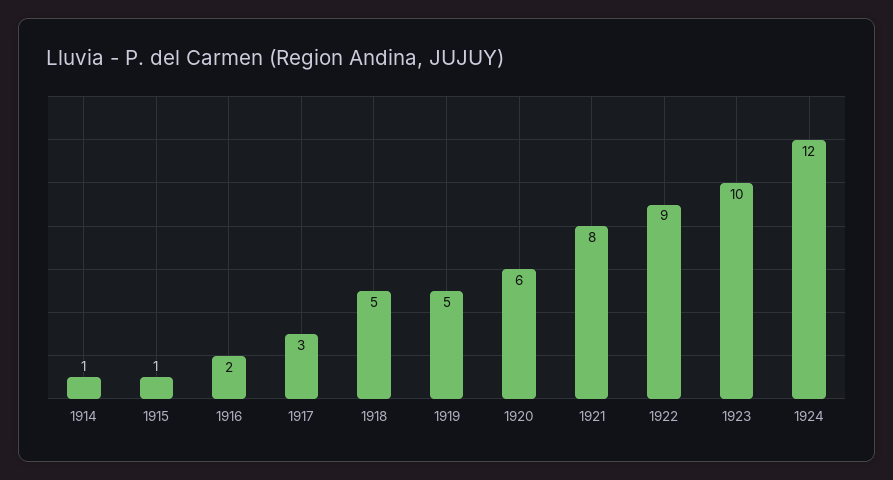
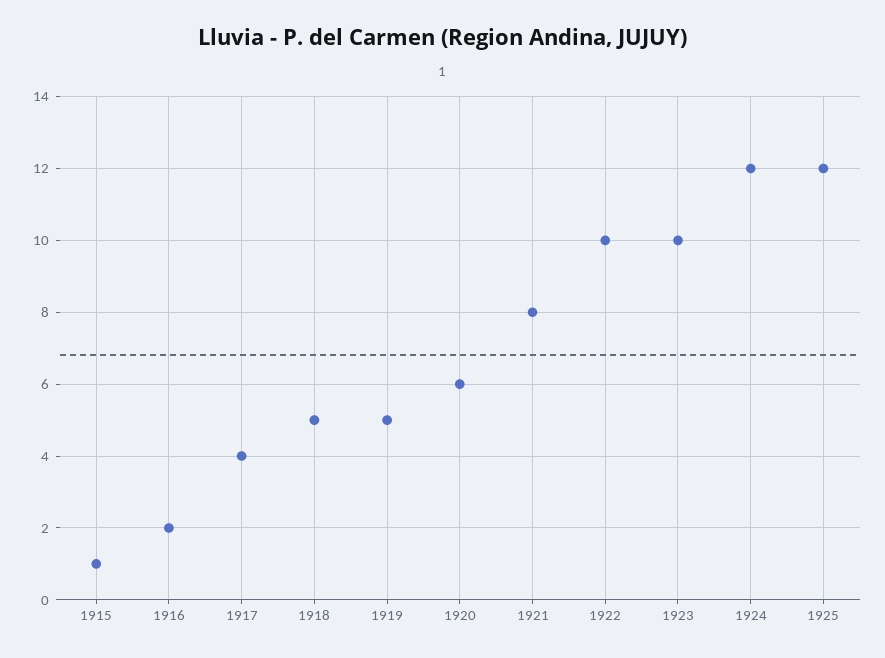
1914: 1 -> none
1917: 3 -> 4
1922: 9 -> 10
1925: none -> 12

